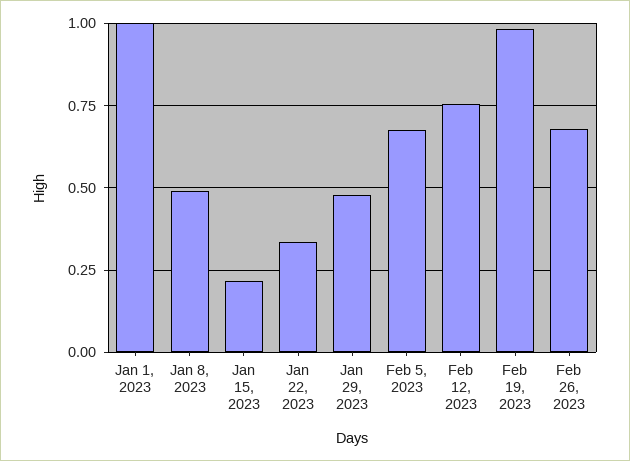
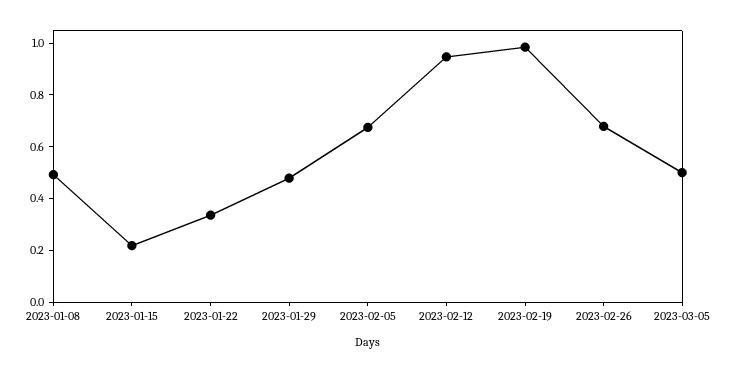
Jan 1, 2023: 1 -> none
Feb 12, 2023: 0.75 -> 0.95
2023-03-05: none -> 0.5

